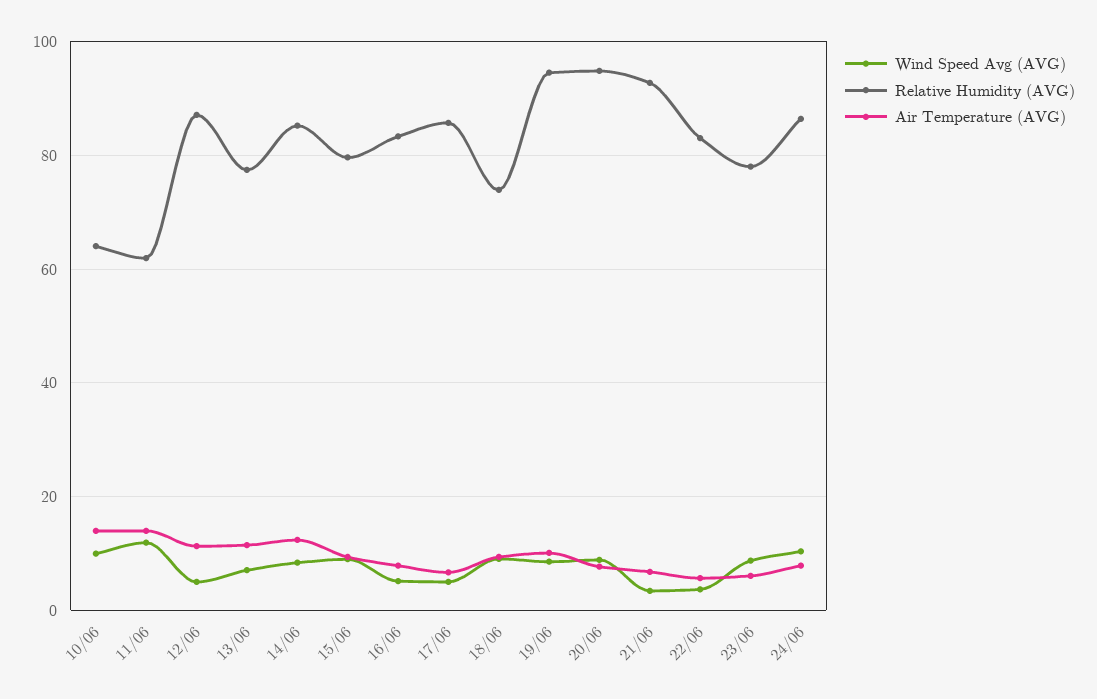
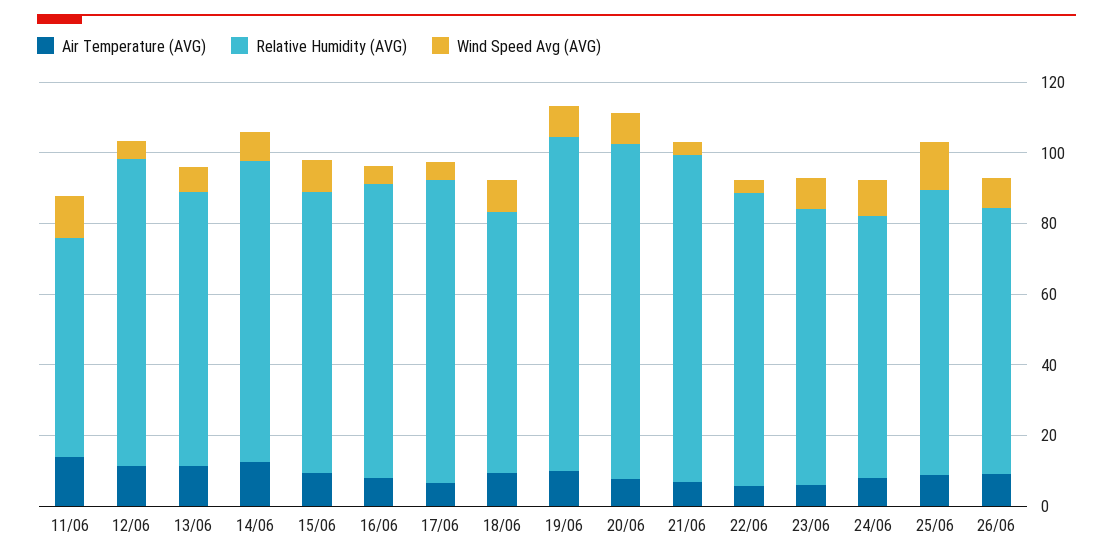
Wind Speed Avg (AVG), 10/06: 10 -> none
Relative Humidity (AVG), 10/06: 64 -> none
Air Temperature (AVG), 10/06: 14 -> none
Relative Humidity (AVG), 24/06: 86 -> 75
Air Temperature (AVG), 25/06: none -> 10
Relative Humidity (AVG), 25/06: none -> 80
Wind Speed Avg (AVG), 25/06: none -> 15
Air Temperature (AVG), 26/06: none -> 10
Relative Humidity (AVG), 26/06: none -> 75
Wind Speed Avg (AVG), 26/06: none -> 10

